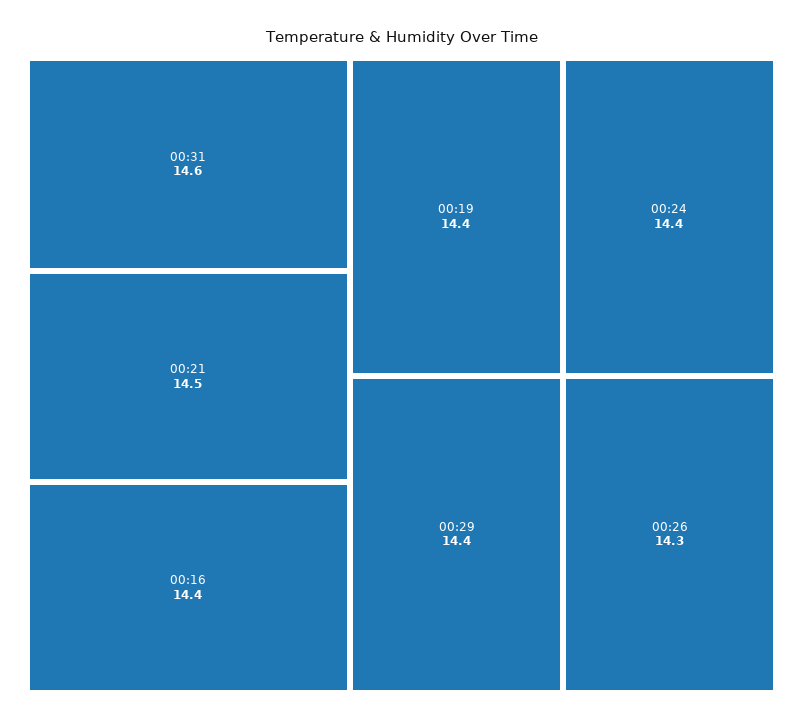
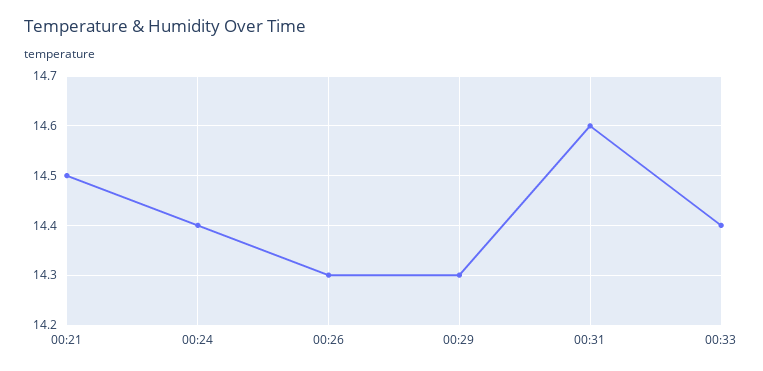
00:16: 14.4 -> none
00:19: 14.4 -> none
00:29: 14.4 -> 14.3
00:33: none -> 14.4

